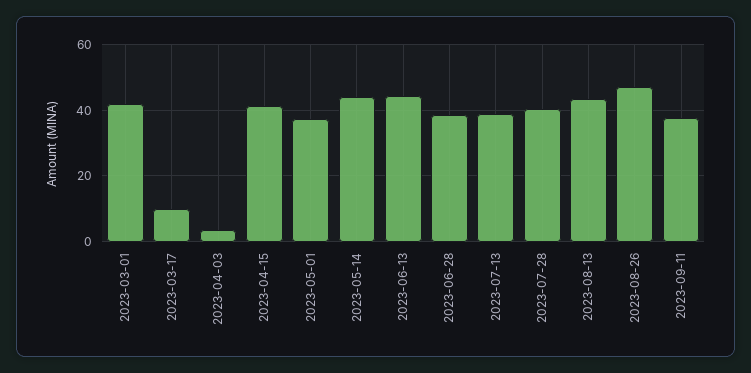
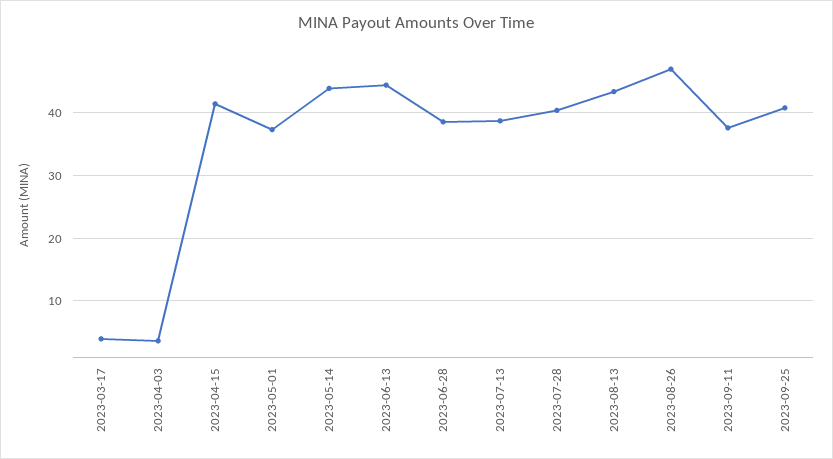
2023-03-01: 42 -> none
2023-03-17: 10 -> 4
2023-09-25: none -> 41

